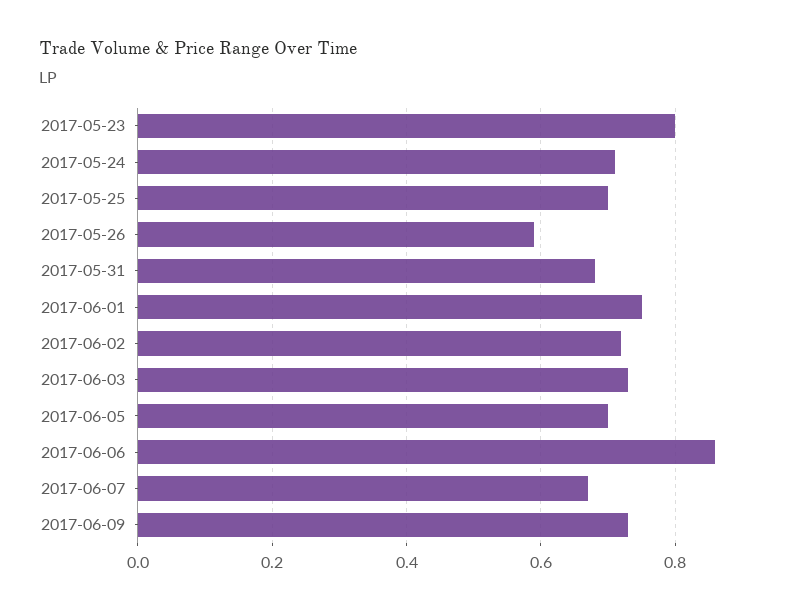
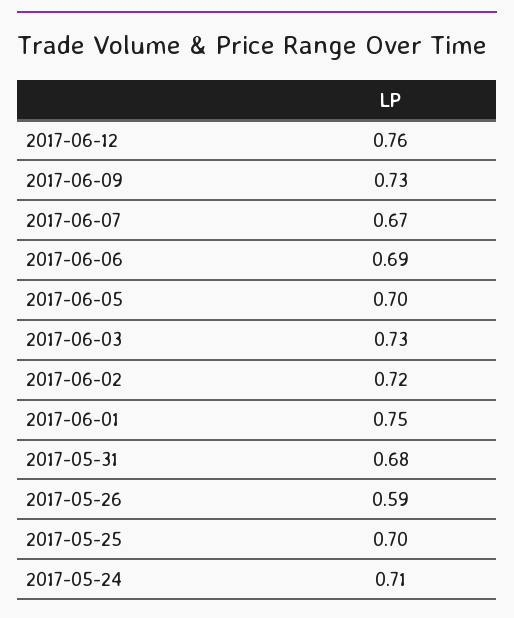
2017-05-23: 0.8 -> none
2017-06-06: 0.85 -> 0.69
2017-06-12: none -> 0.76

